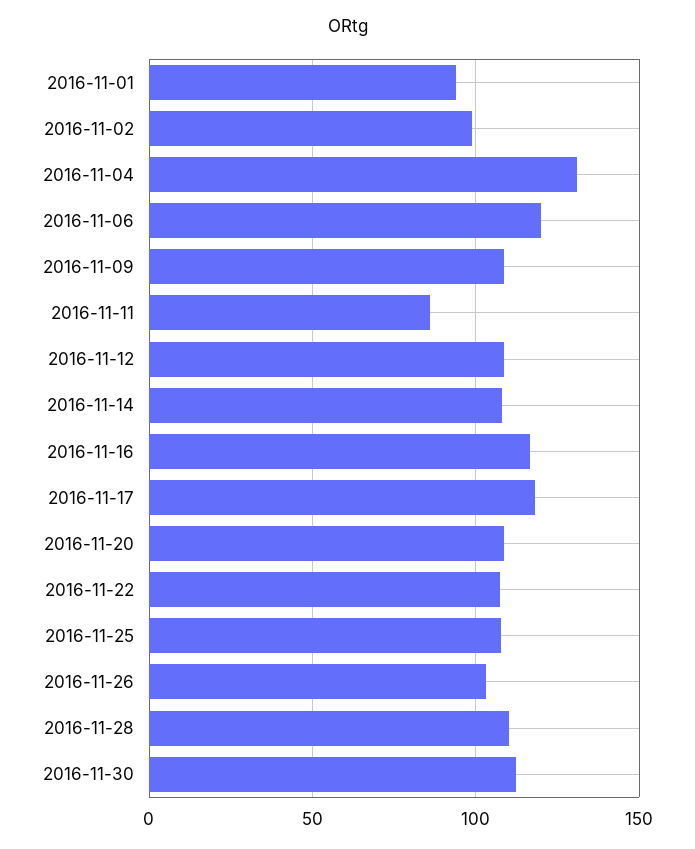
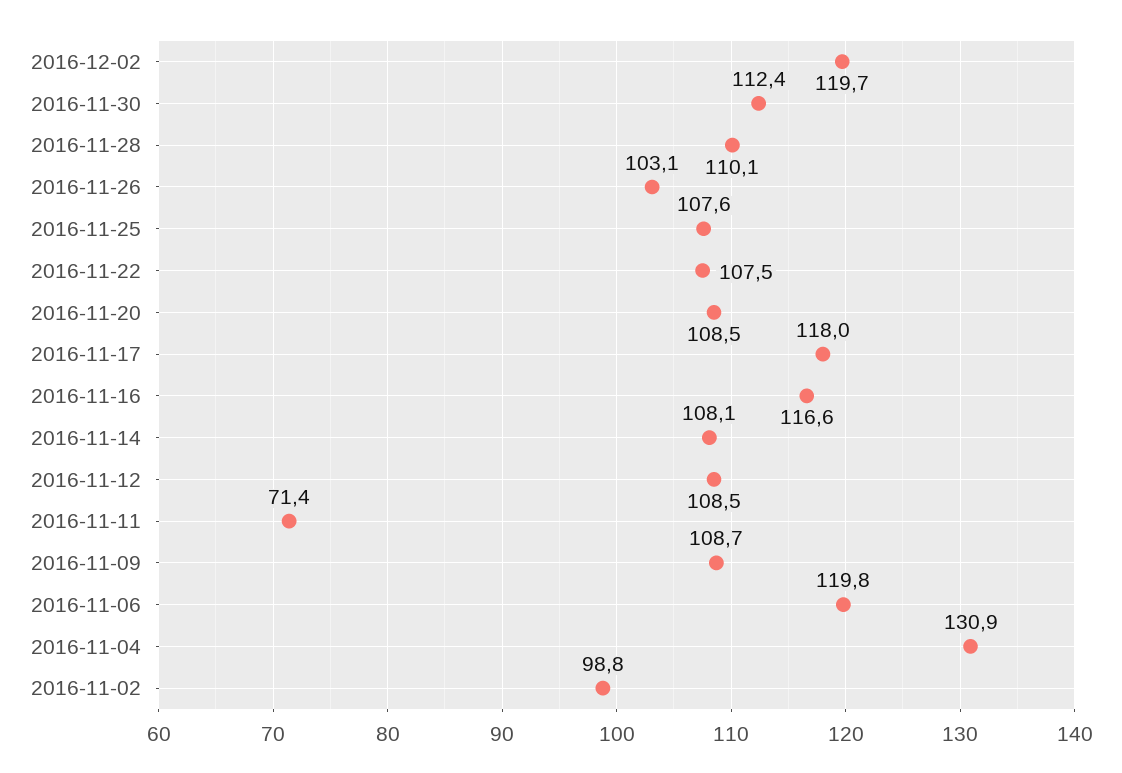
2016-11-01: 95 -> none
2016-11-11: 85 -> 71.4
2016-12-02: none -> 119.7

